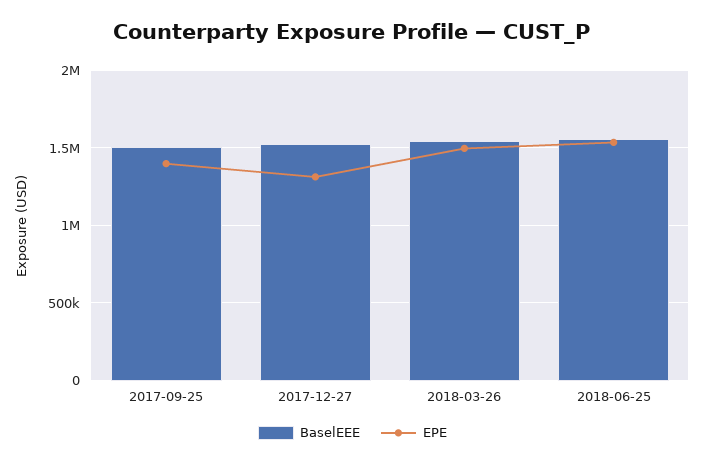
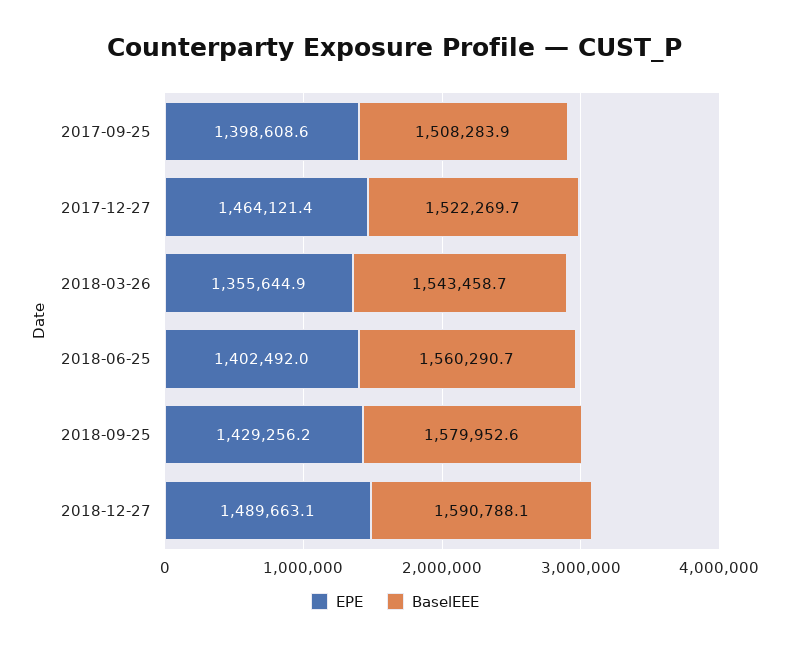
EPE, 2017-12-27: 1300000 -> 1464121.4
EPE, 2018-03-26: 1500000 -> 1355644.9
EPE, 2018-06-25: 1550000 -> 1402492
EPE, 2018-09-25: none -> 1429256.2
BaselEEE, 2018-09-25: none -> 1579952.6
EPE, 2018-12-27: none -> 1489663.1
BaselEEE, 2018-12-27: none -> 1590788.1

